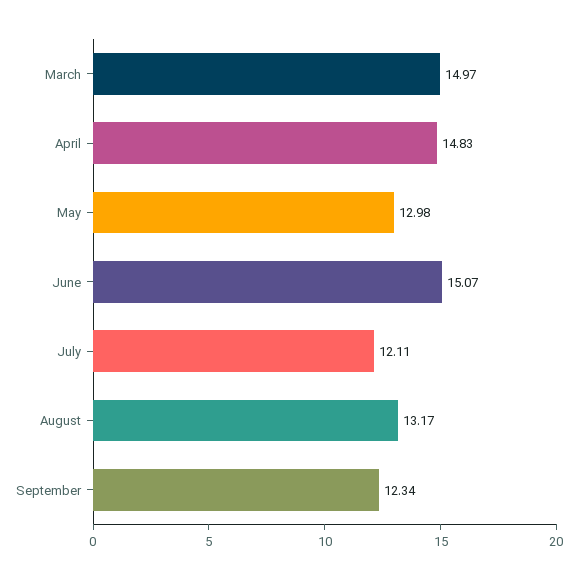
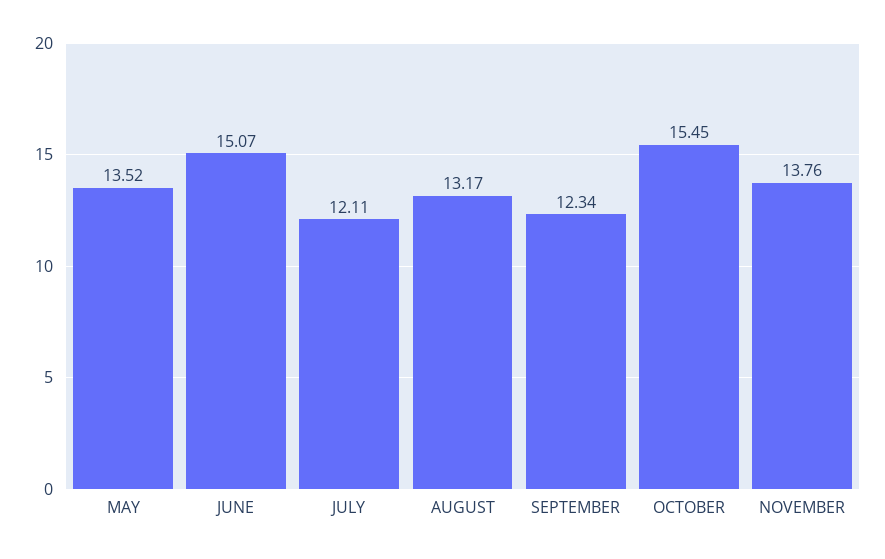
March: 14.97 -> none
April: 14.83 -> none
May: 12.98 -> 13.52
OCTOBER: none -> 15.45
NOVEMBER: none -> 13.76

